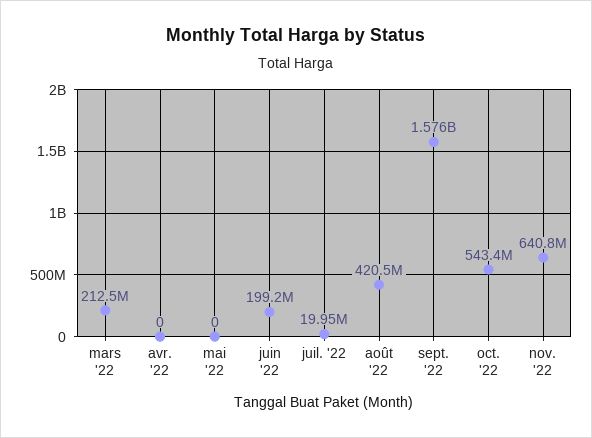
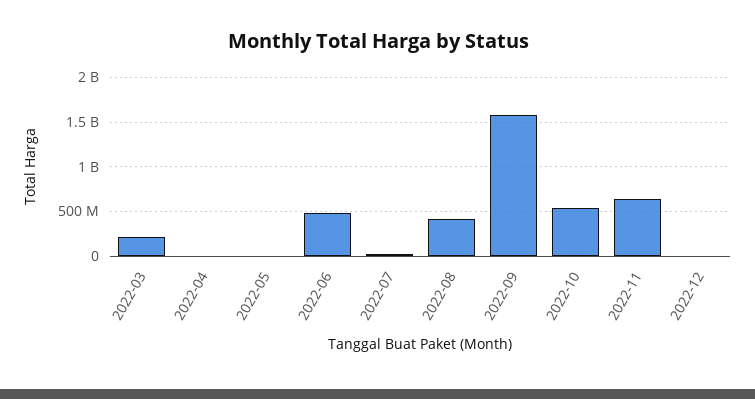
juin '22: 199200000 -> 500000000
2022-12: none -> 0

